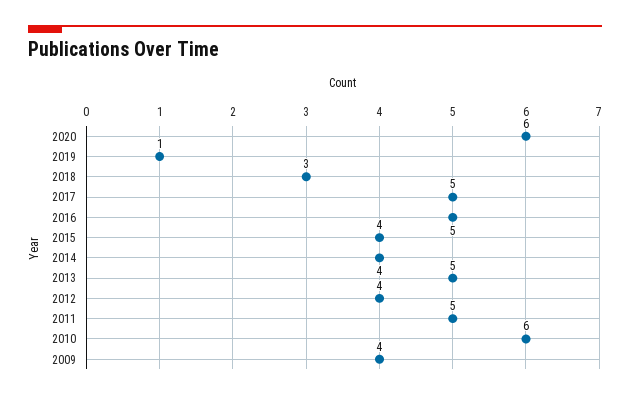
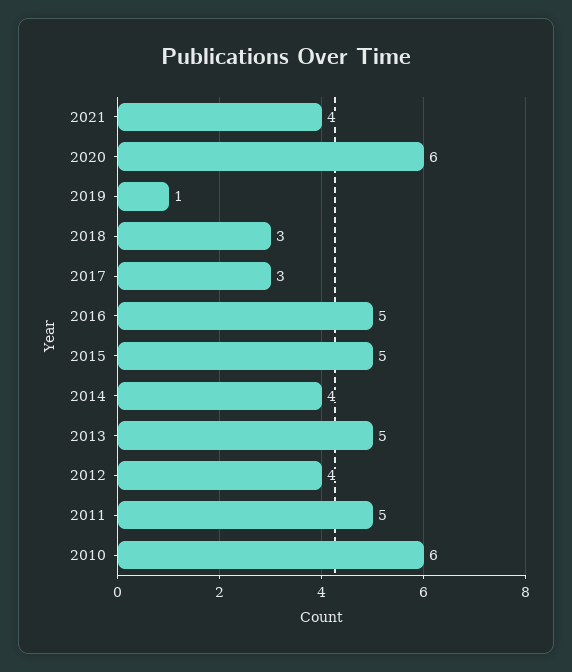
2017: 5 -> 3
2015: 4 -> 5
2009: 4 -> none
2021: none -> 4

